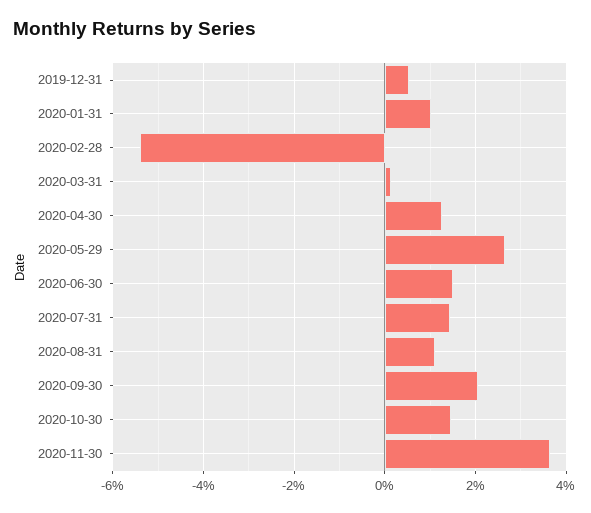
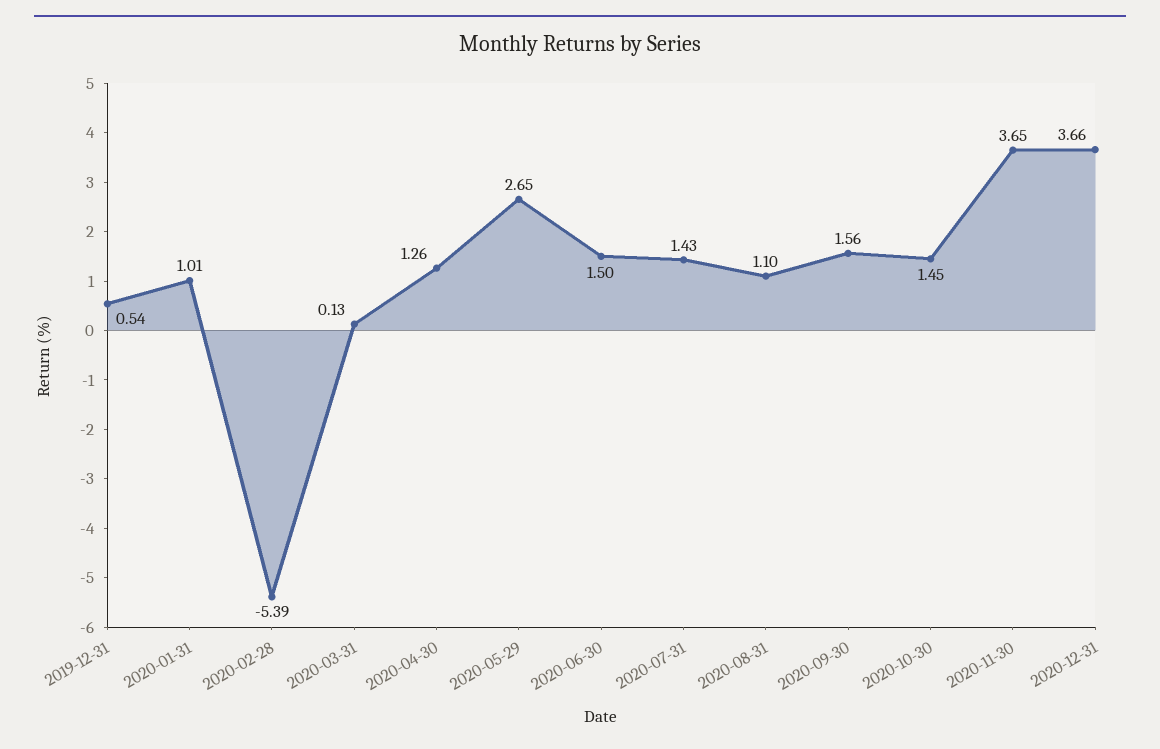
2020-09-30: 2 -> 1.56
2020-12-31: none -> 3.66

